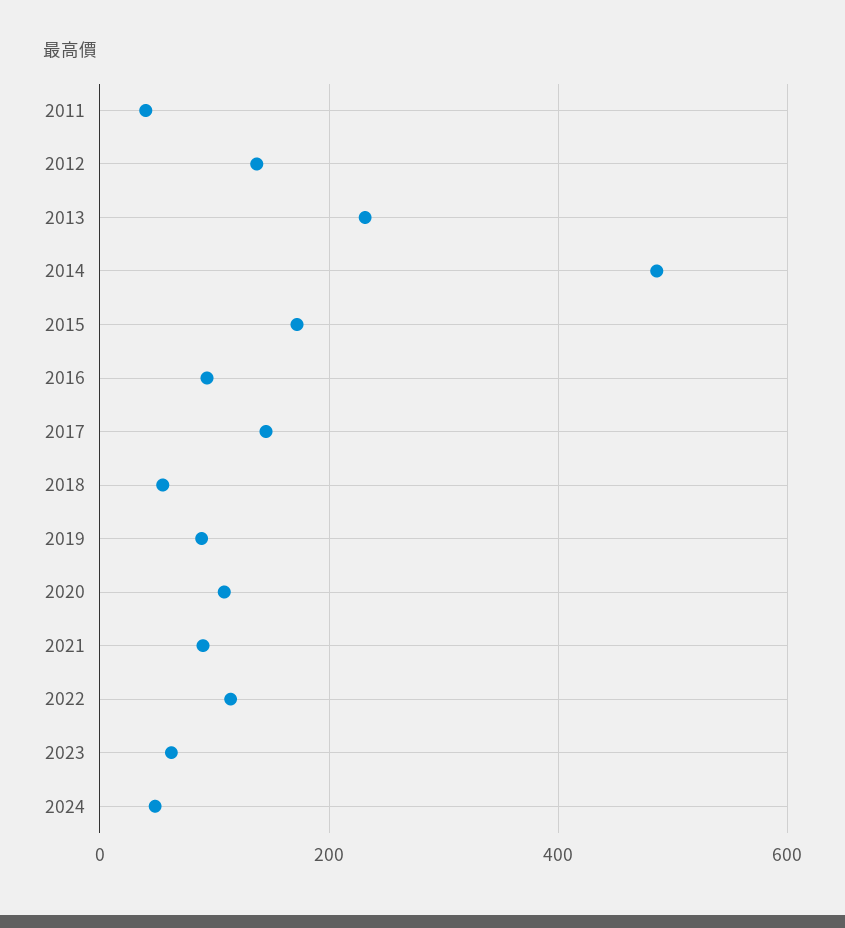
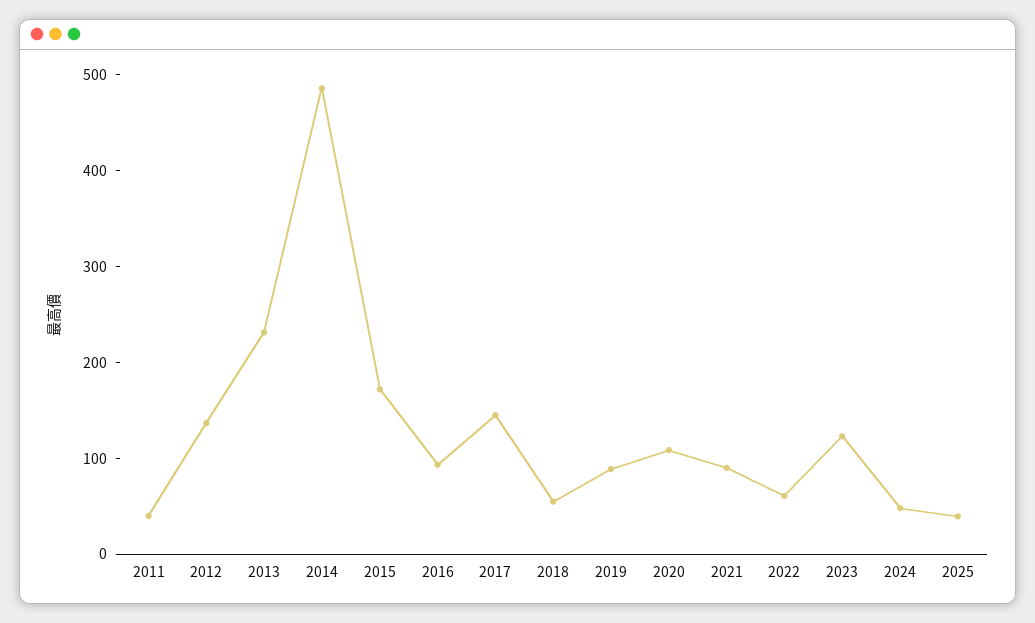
2022: 120 -> 60
2023: 60 -> 120
2025: none -> 40

